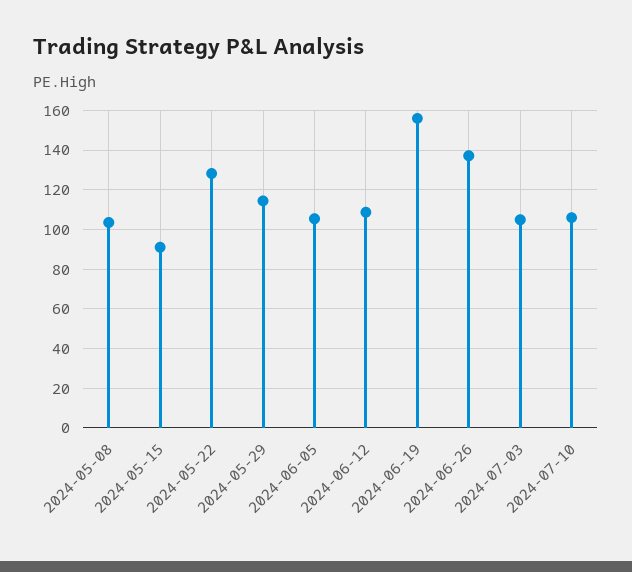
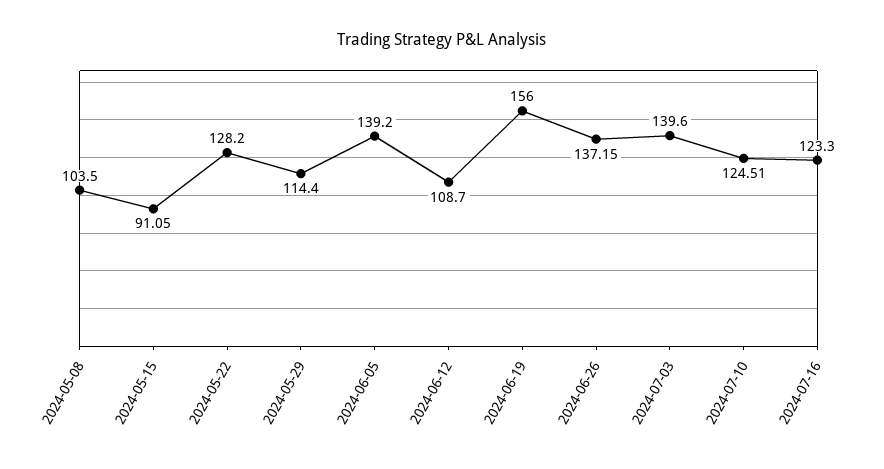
2024-06-05: 105 -> 139.2
2024-07-03: 105 -> 139.6
2024-07-10: 105 -> 124.51
2024-07-16: none -> 123.3

